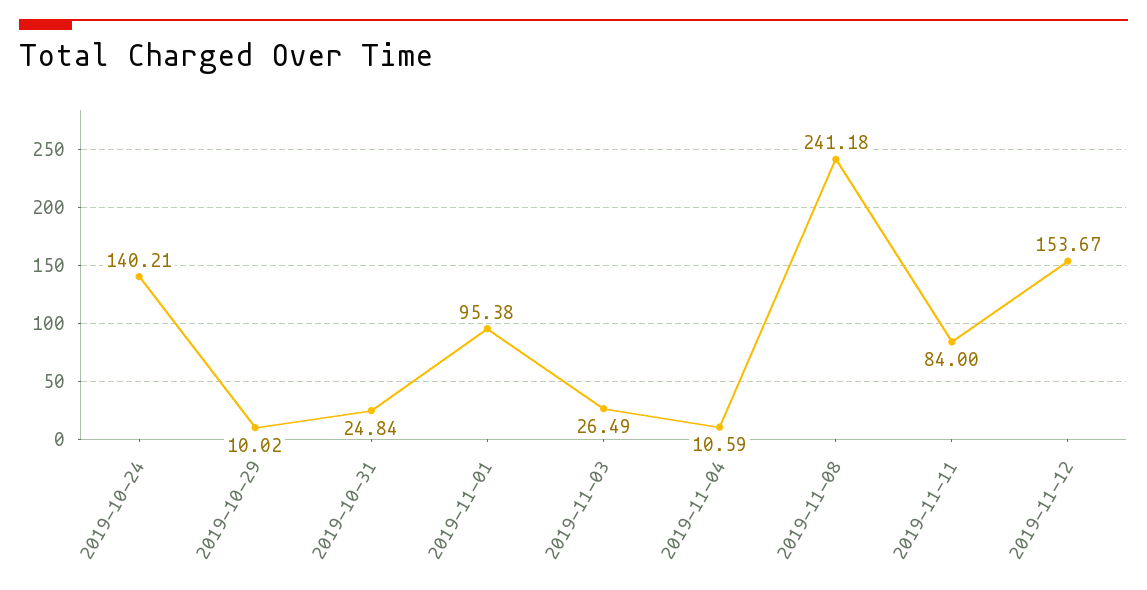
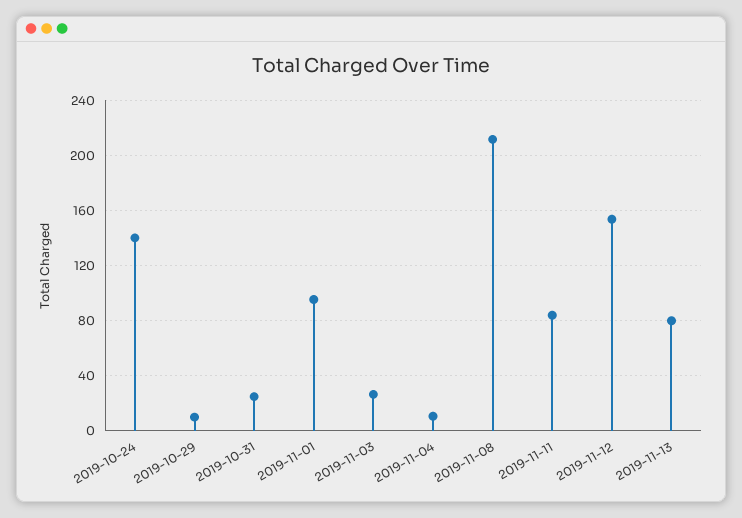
2019-11-08: 241.18 -> 210
2019-11-13: none -> 80

